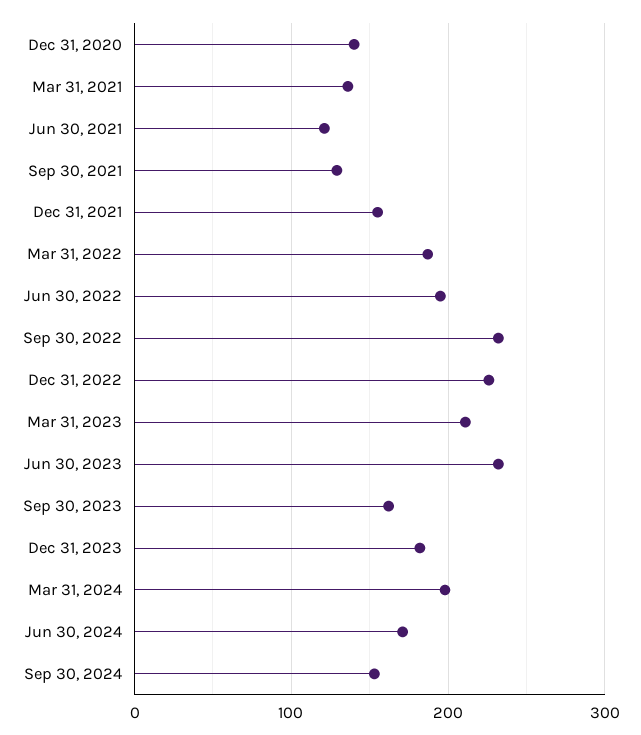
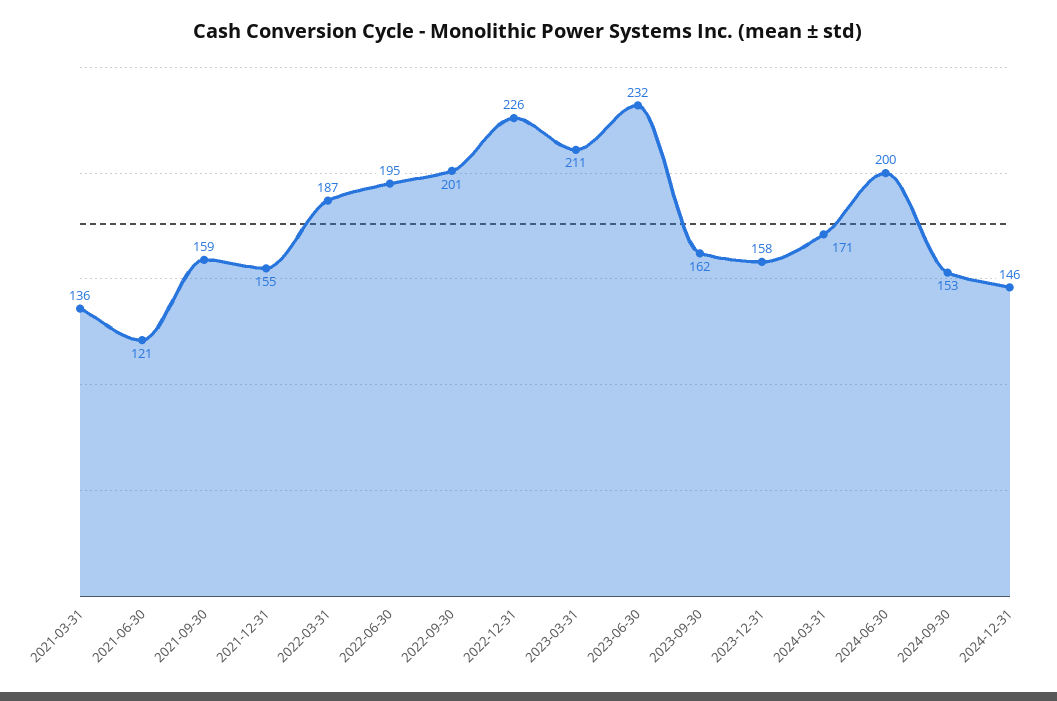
Dec 31, 2020: 140 -> none
Sep 30, 2021: 130 -> 159
Sep 30, 2022: 230 -> 201
Dec 31, 2023: 180 -> 158
Mar 31, 2024: 200 -> 171
Jun 30, 2024: 170 -> 200
2024-12-31: none -> 146

